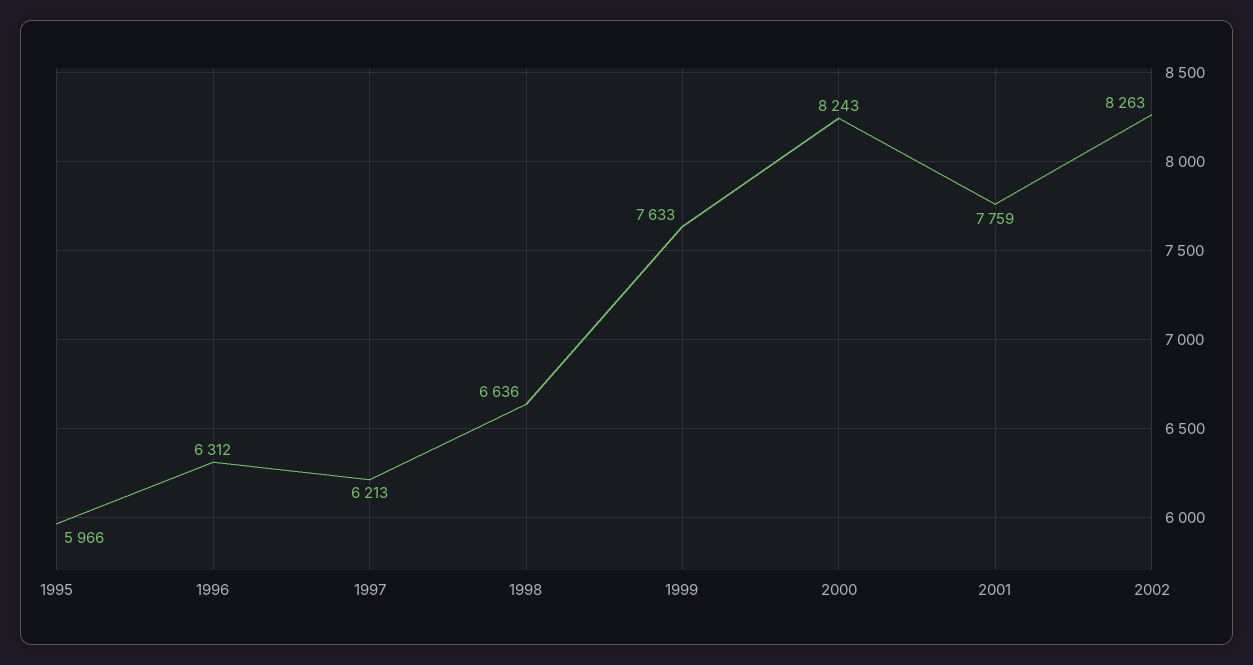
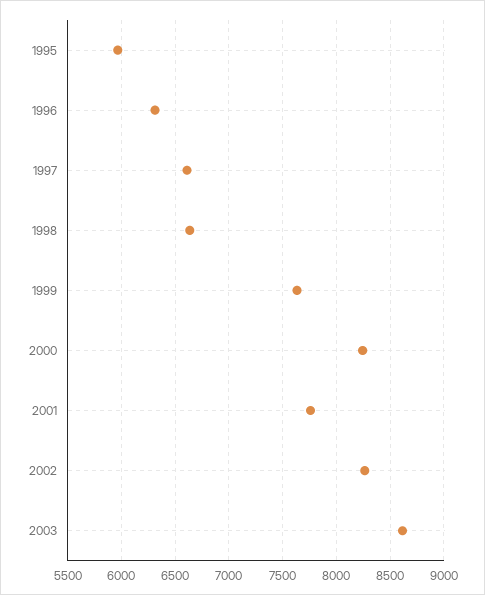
1997: 6213 -> 6600
2003: none -> 8600

